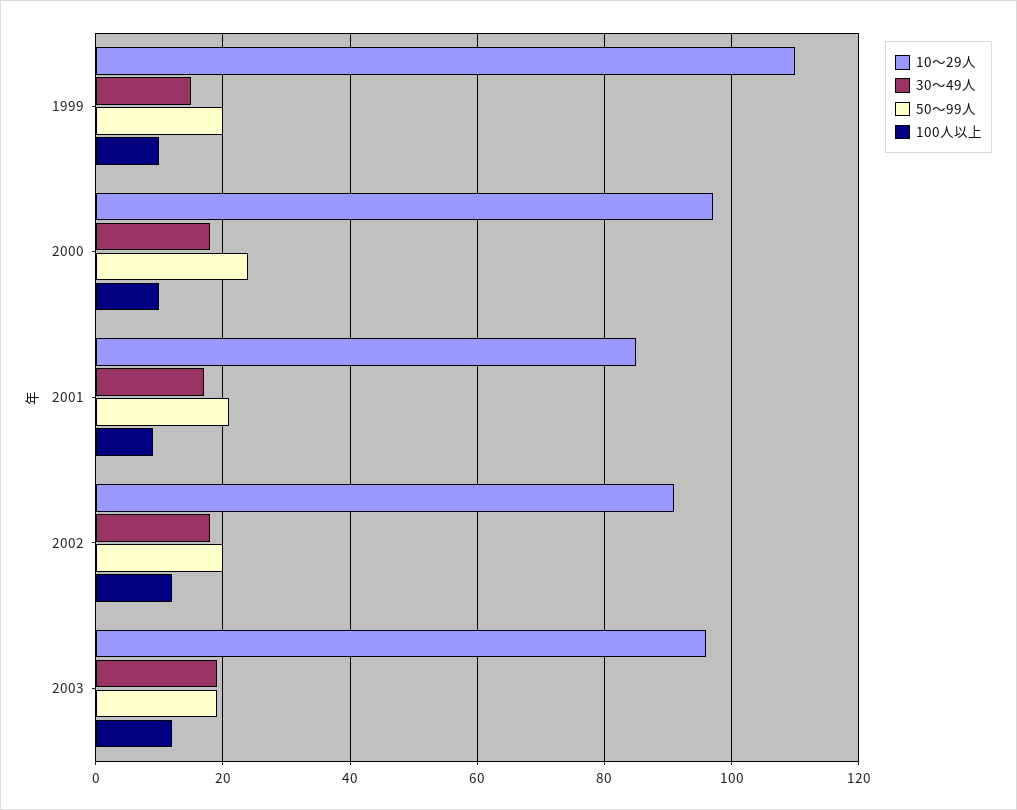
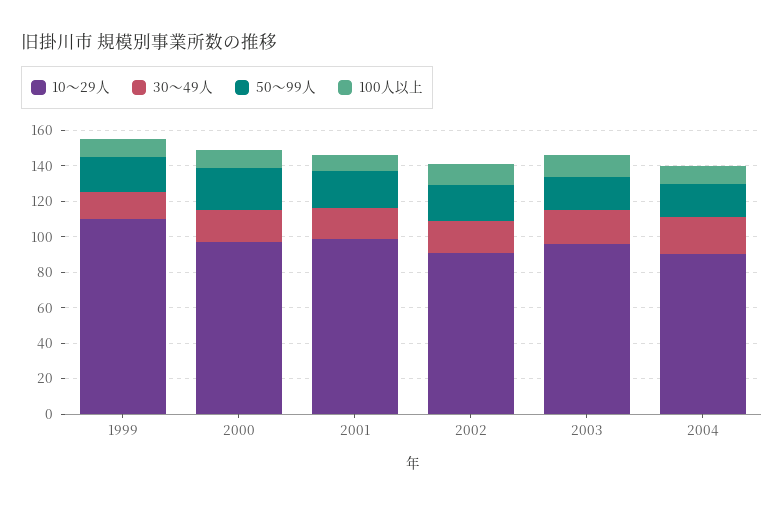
10～29人, 2001: 85 -> 100
10～29人, 2004: none -> 90
30～49人, 2004: none -> 20
50～99人, 2004: none -> 20
100人以上, 2004: none -> 10

